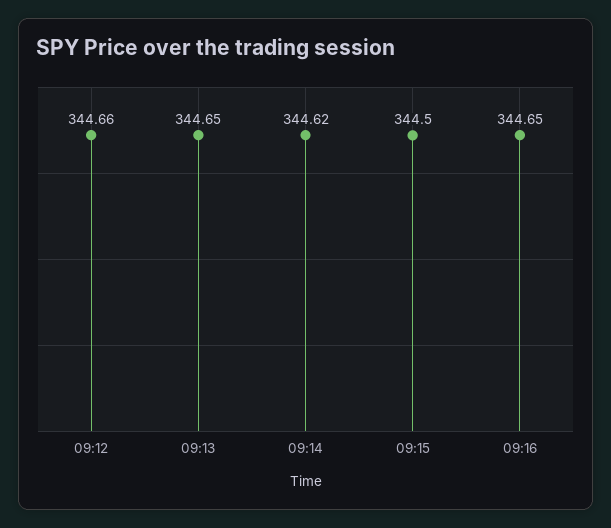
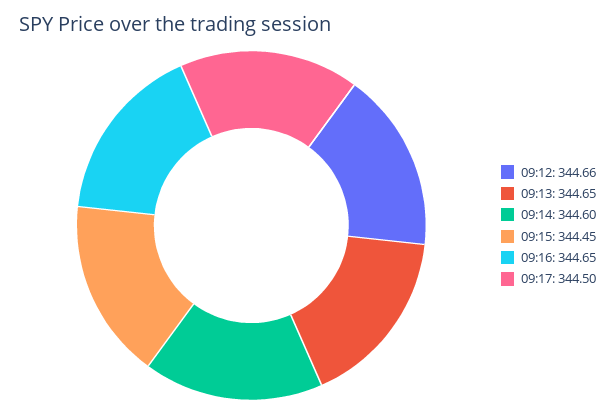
09:14: 344.62 -> 344.6
09:15: 344.5 -> 344.45
09:17: none -> 344.5

